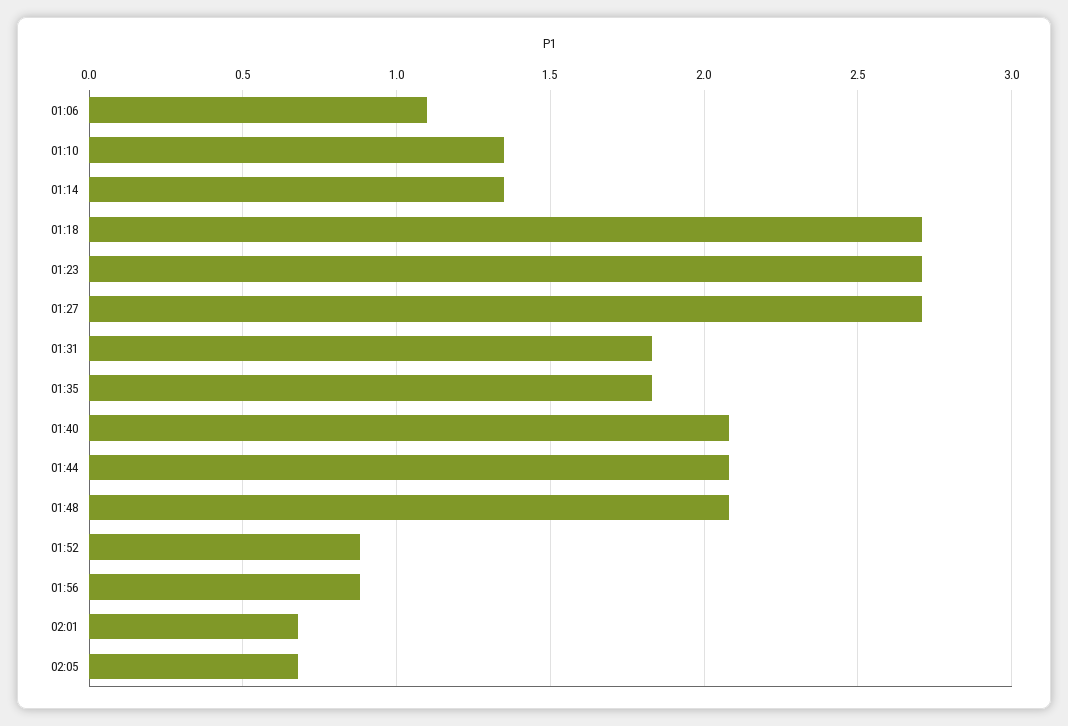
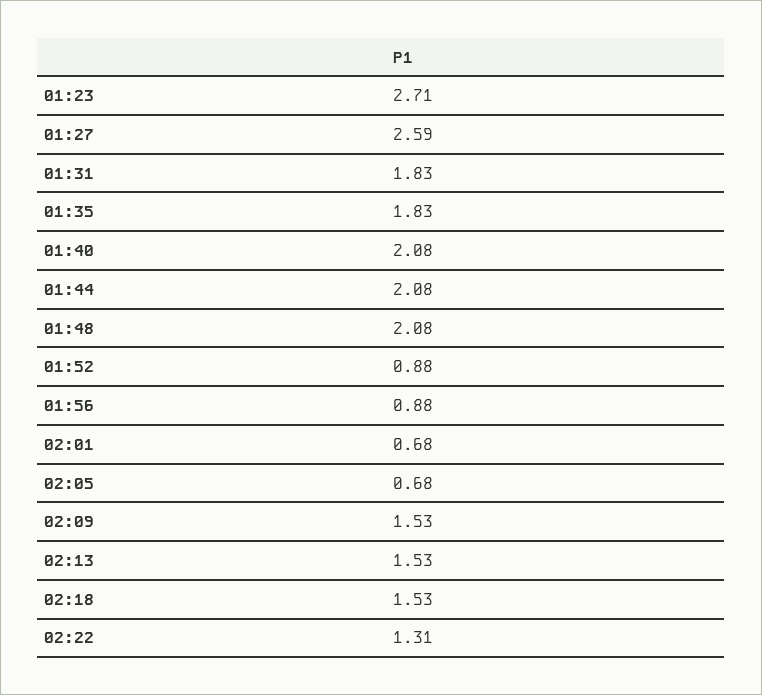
01:06: 1.1 -> none
01:10: 1.35 -> none
01:14: 1.35 -> none
01:18: 2.7 -> none
01:27: 2.7 -> 2.59
02:09: none -> 1.53
02:13: none -> 1.53
02:18: none -> 1.53
02:22: none -> 1.31

